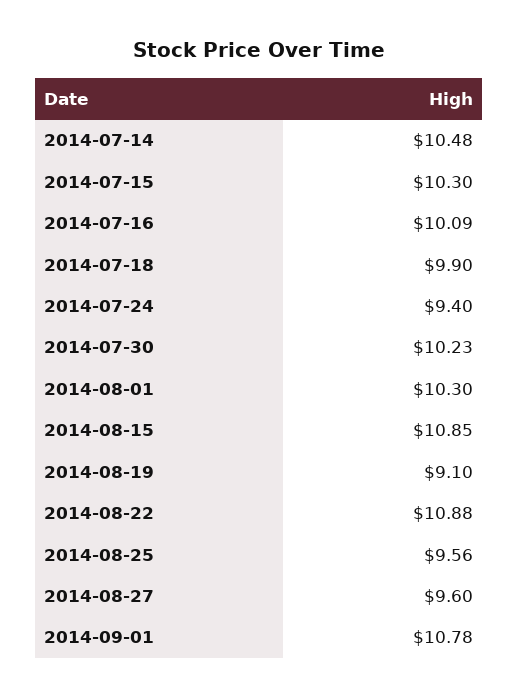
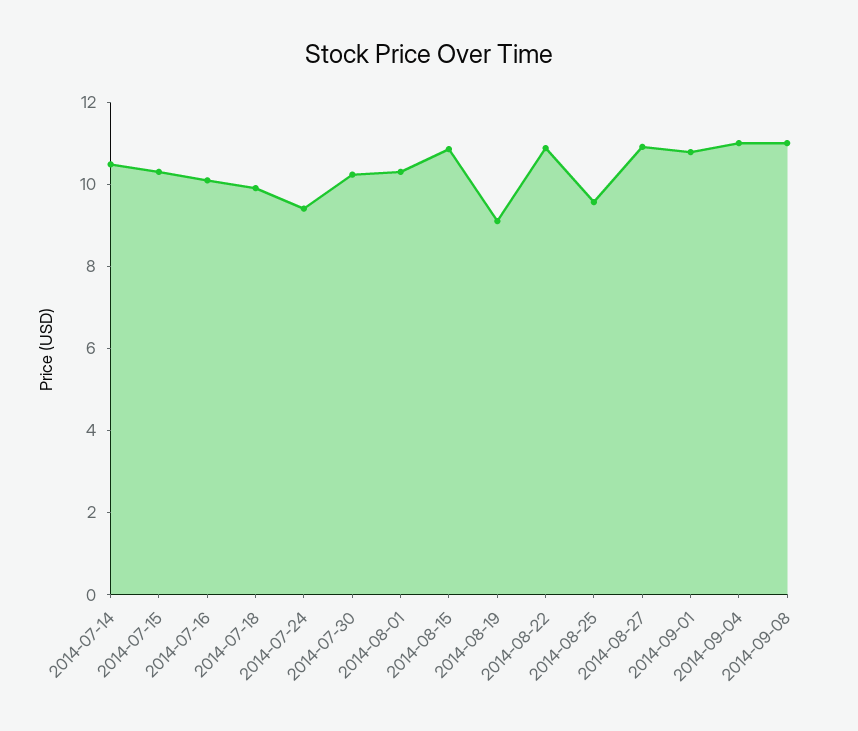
2014-08-27: 9.6 -> 11
2014-09-04: none -> 11
2014-09-08: none -> 11

